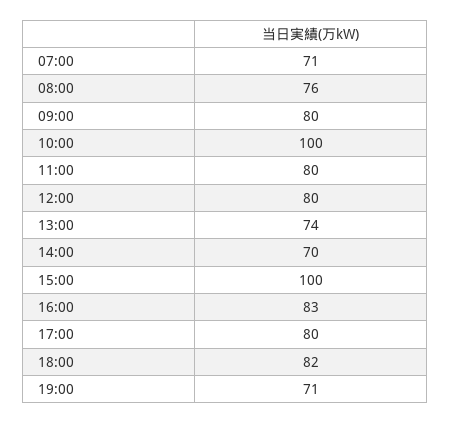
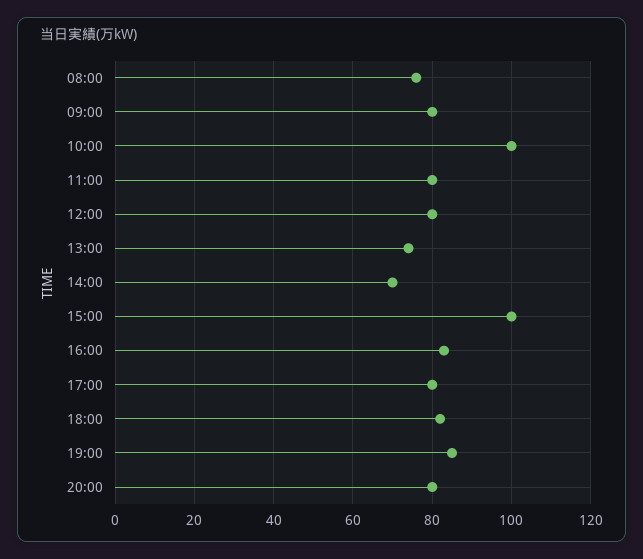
07:00: 71 -> none
19:00: 71 -> 85
20:00: none -> 80

